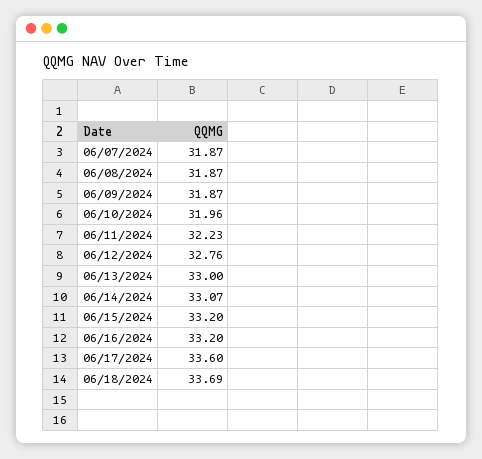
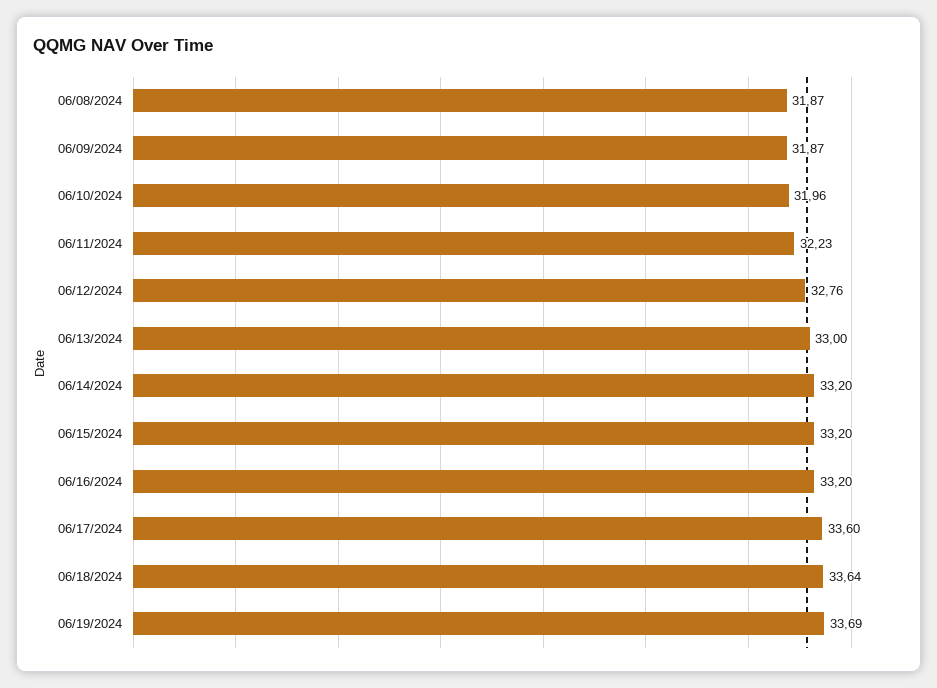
06/07/2024: 31.87 -> none
06/14/2024: 33.07 -> 33.2
06/18/2024: 33.69 -> 33.64
06/19/2024: none -> 33.69

